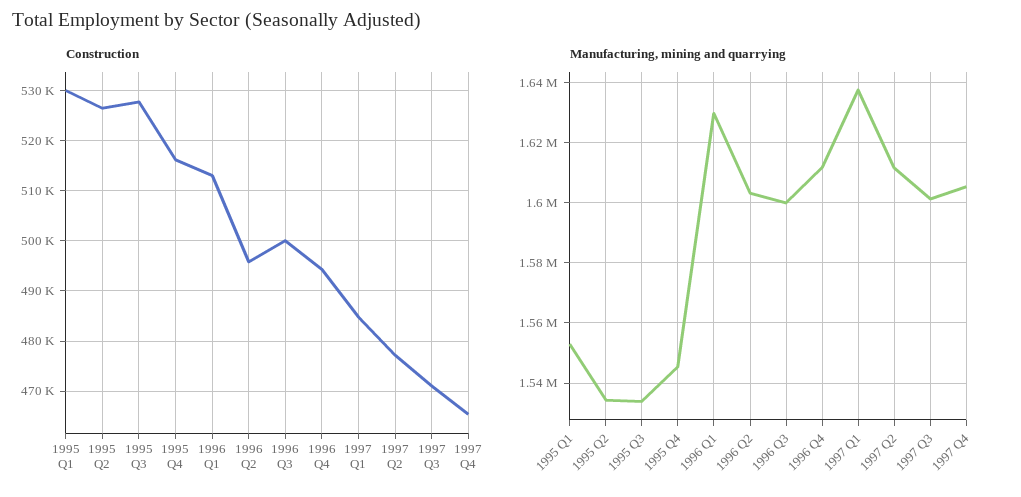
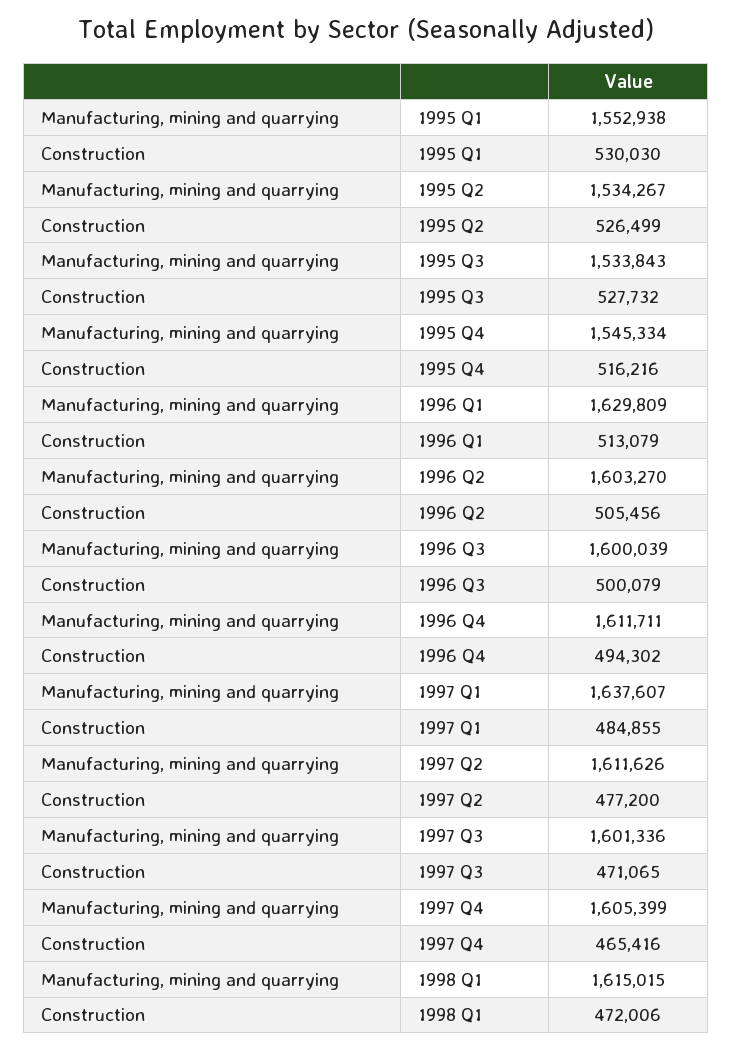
Construction, 1996 Q2: 496000 -> 505456
Manufacturing, mining and quarrying, 1998 Q1: none -> 1615015
Construction, 1998 Q1: none -> 472006

